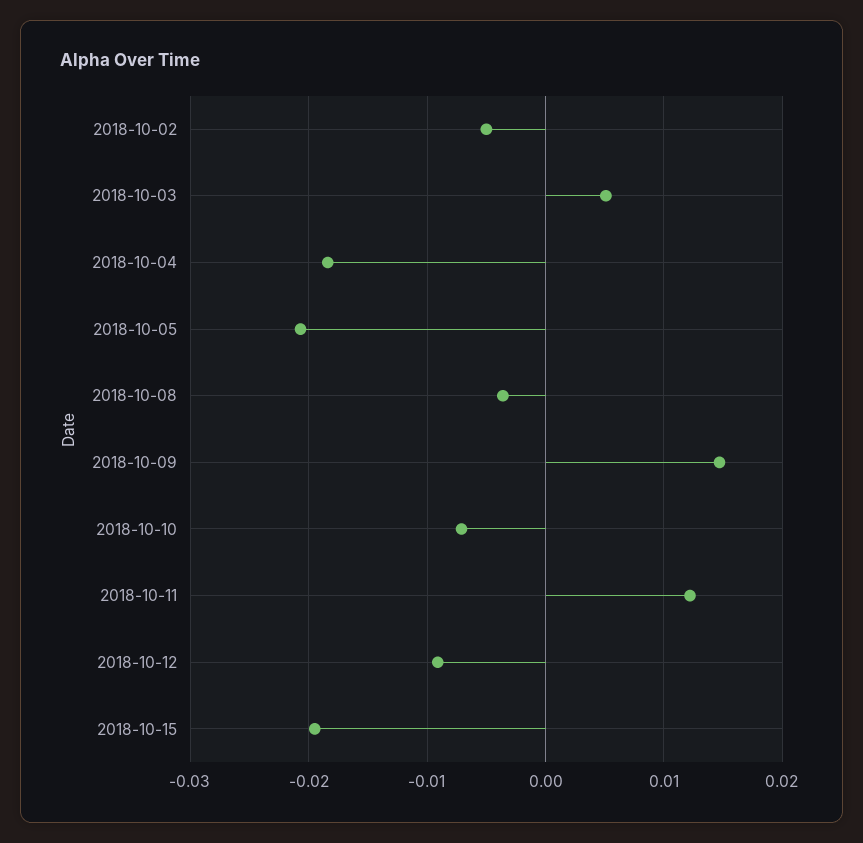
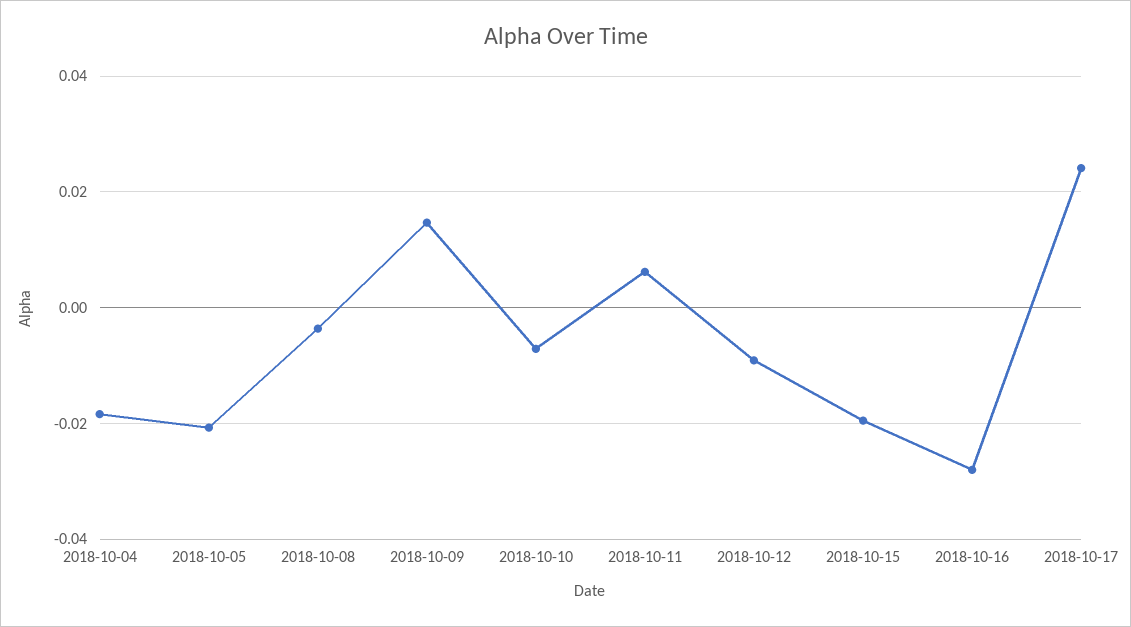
2018-10-02: -0.005 -> none
2018-10-03: 0.005 -> none
2018-10-11: 0.012 -> 0.006
2018-10-16: none -> -0.028
2018-10-17: none -> 0.024

